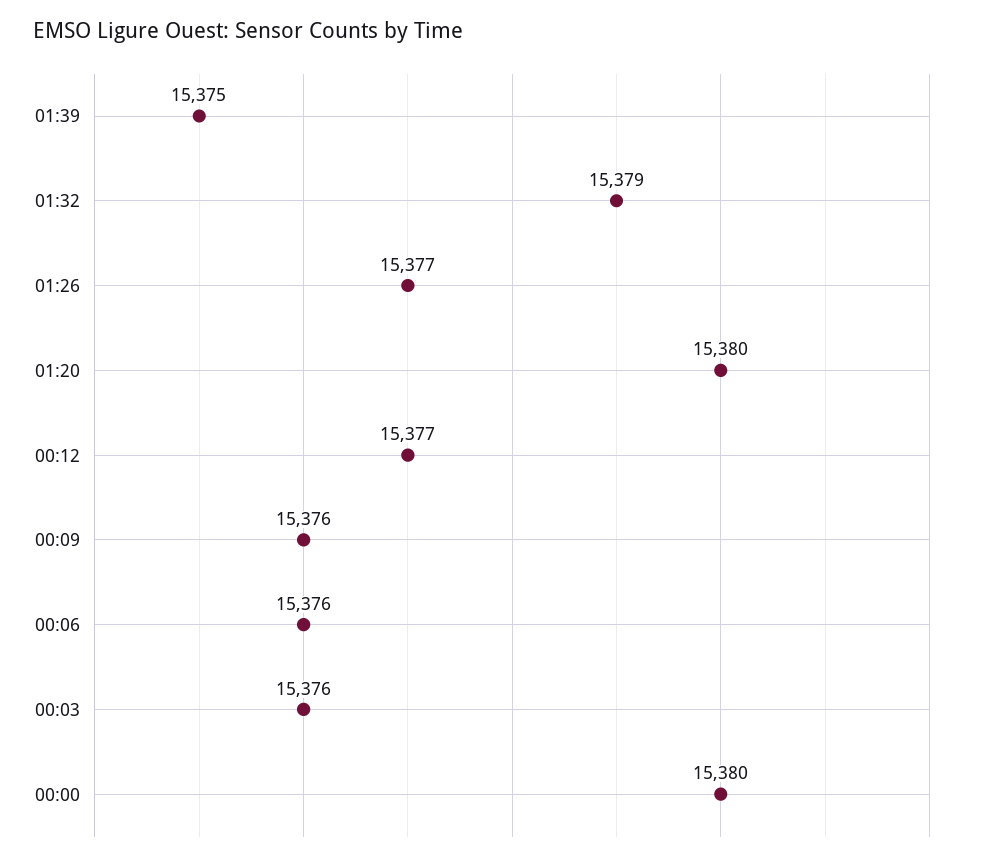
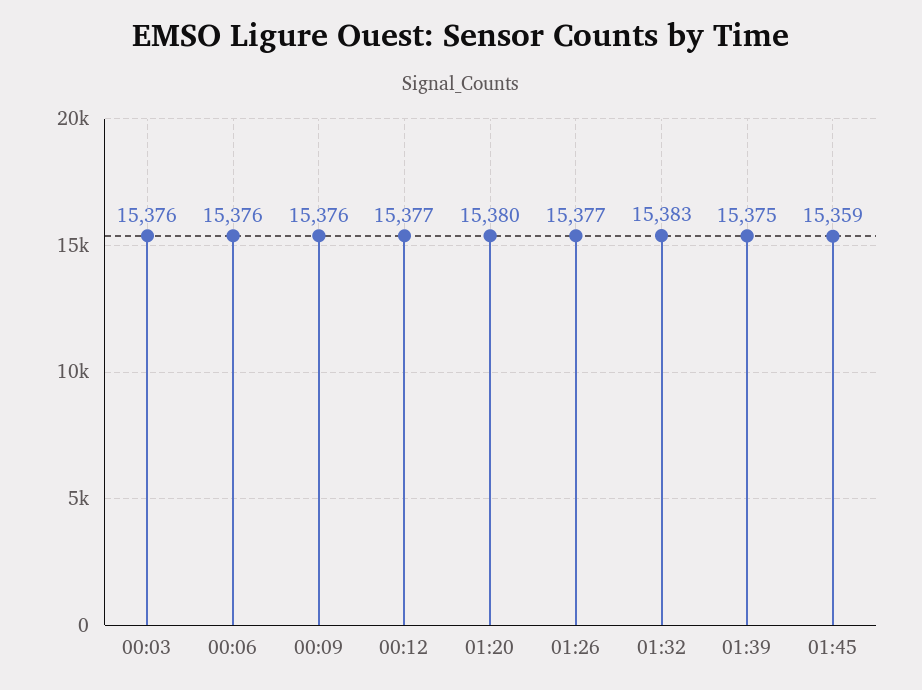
01:32: 15379 -> 15383
00:00: 15380 -> none
01:45: none -> 15359

